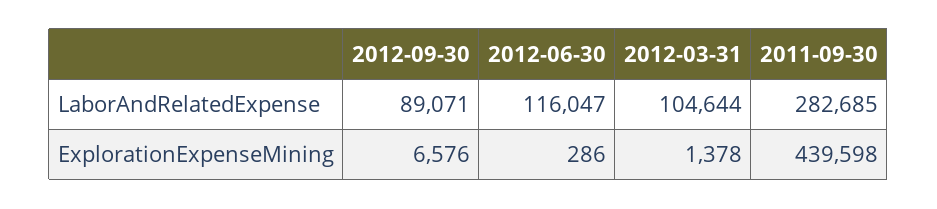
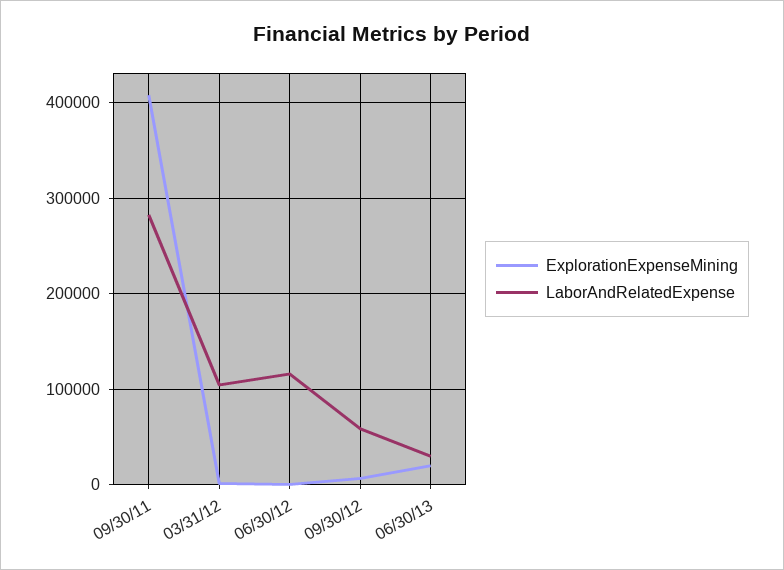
LaborAndRelatedExpense, 2012-09-30: 89071 -> 60000
ExplorationExpenseMining, 2011-09-30: 439598 -> 410000
ExplorationExpenseMining, 06/30/13: none -> 20000
LaborAndRelatedExpense, 06/30/13: none -> 30000

